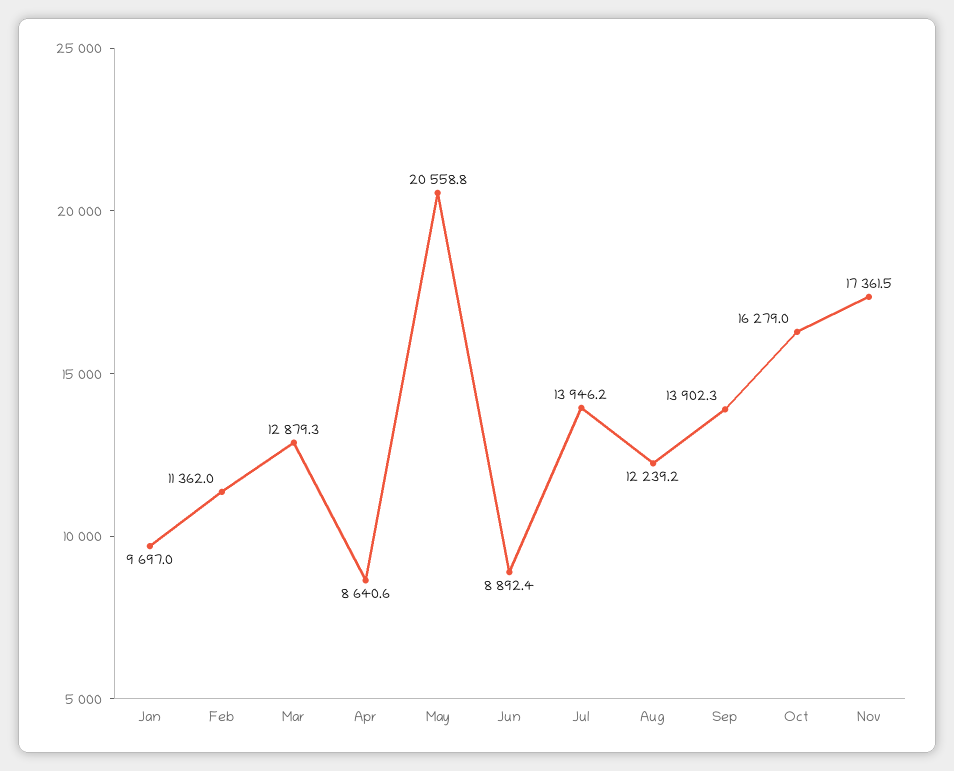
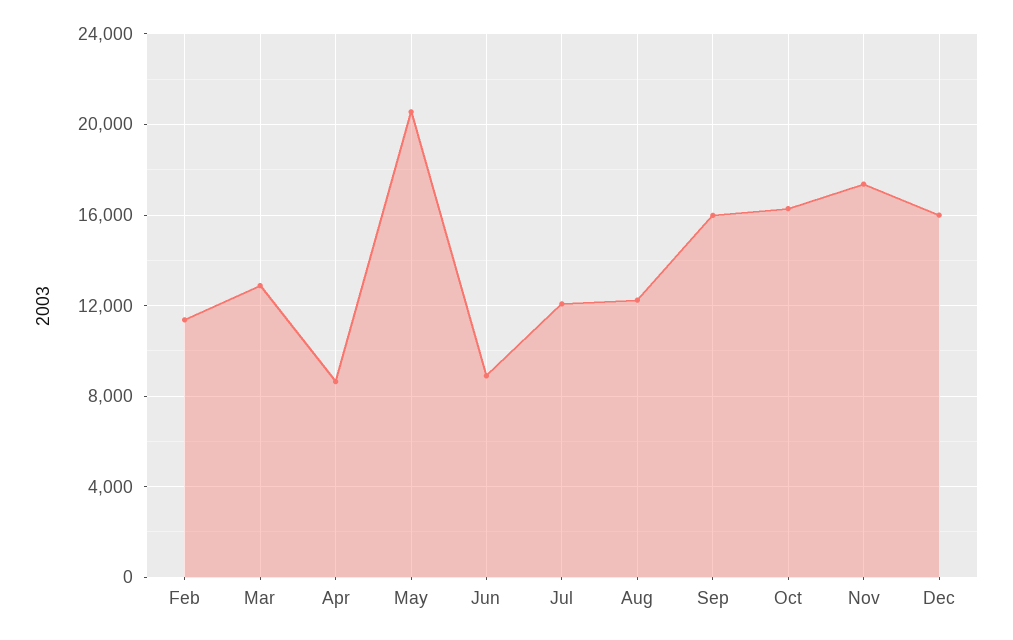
Jan: 9697 -> none
Jul: 13946.2 -> 12000
Sep: 13902.3 -> 16000
Dec: none -> 16000

